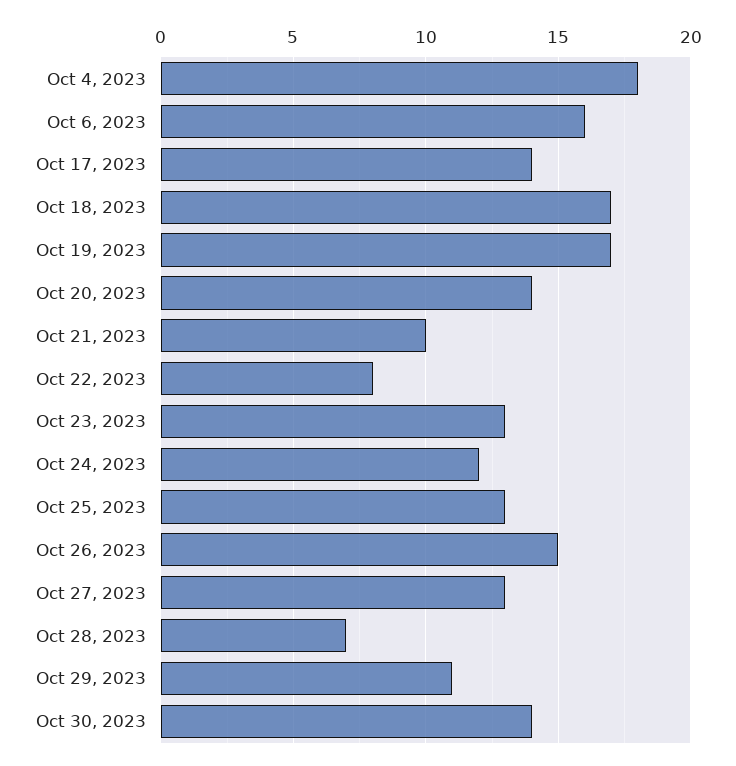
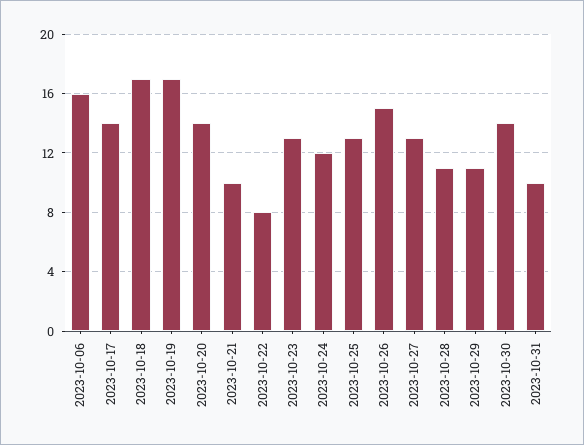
Oct 4, 2023: 18 -> none
Oct 28, 2023: 7 -> 11
2023-10-31: none -> 10

